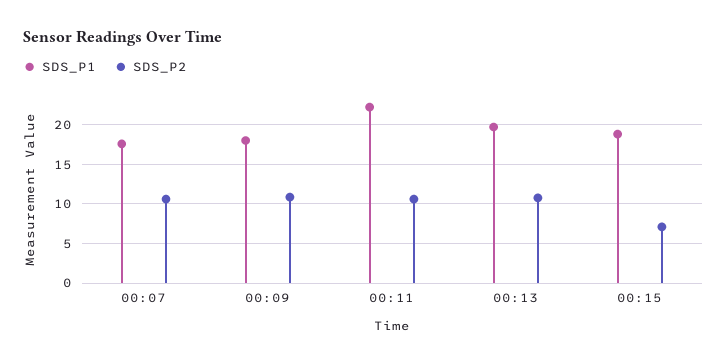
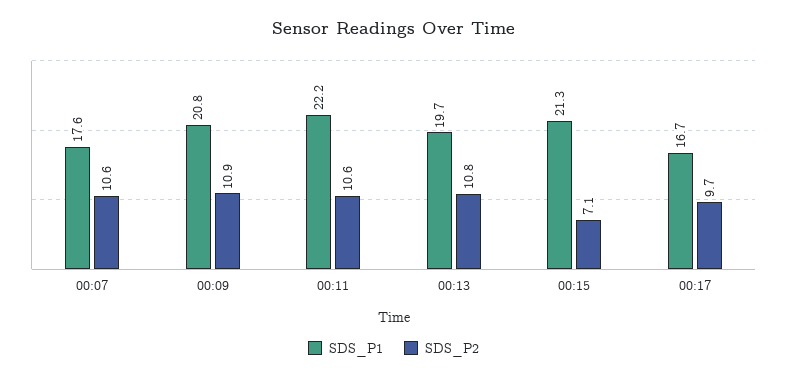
SDS_P1, 00:09: 18 -> 20.8
SDS_P1, 00:15: 19 -> 21.3
SDS_P1, 00:17: none -> 16.7
SDS_P2, 00:17: none -> 9.7

